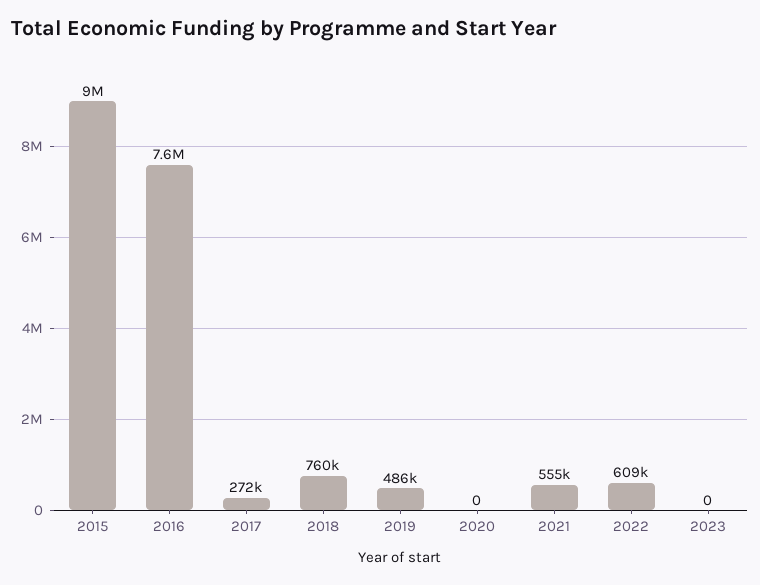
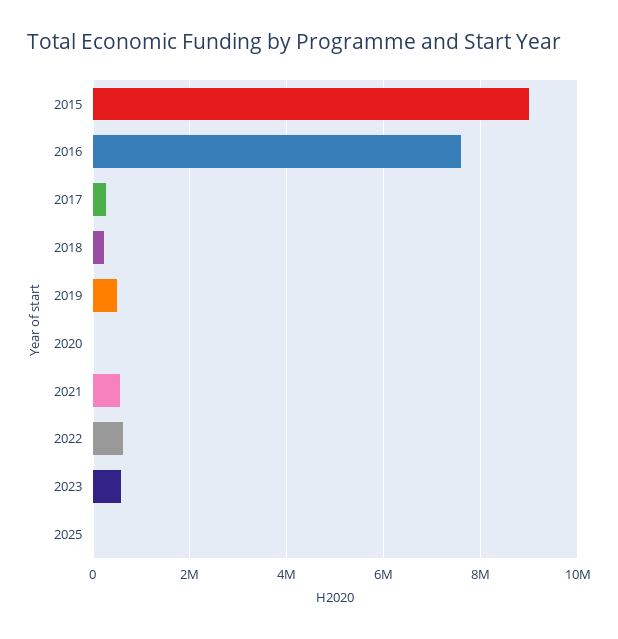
2018: 760000 -> 200000
2023: 0 -> 600000
2025: none -> 0

